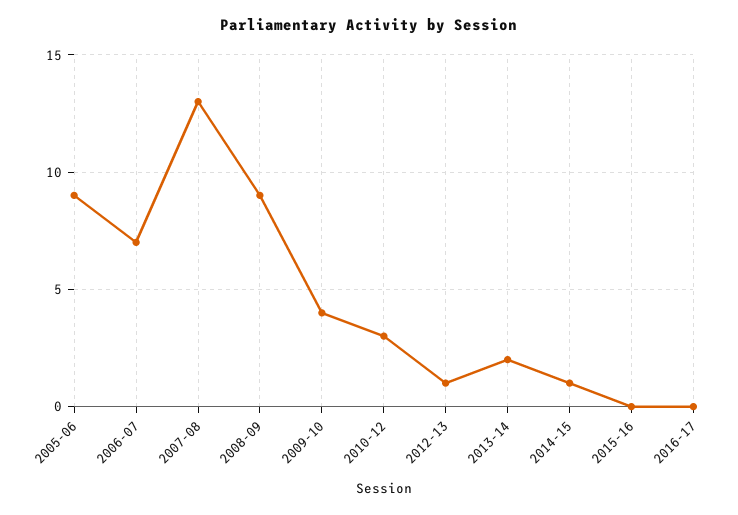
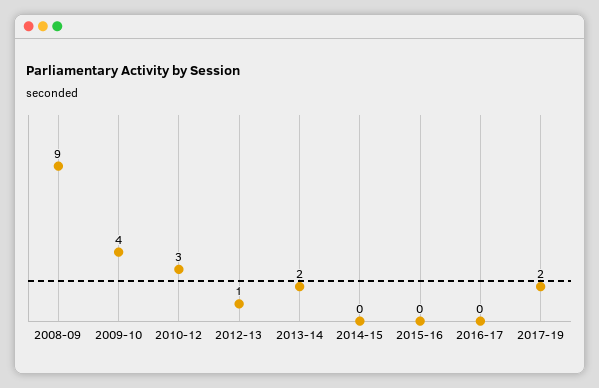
2005-06: 9 -> none
2006-07: 7 -> none
2007-08: 13 -> none
2014-15: 1 -> 0
2017-19: none -> 2

